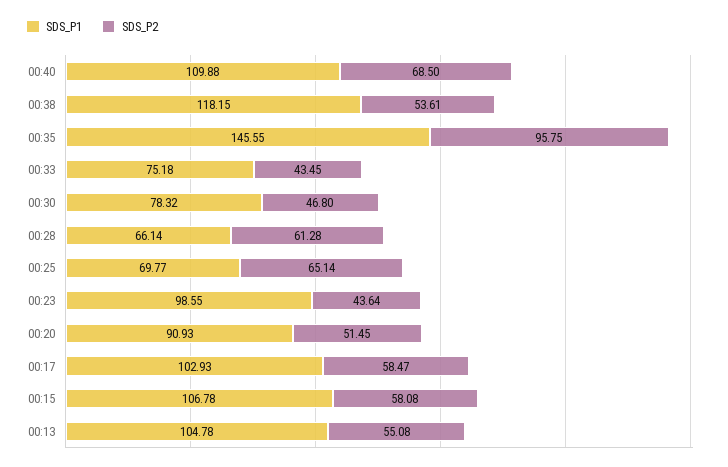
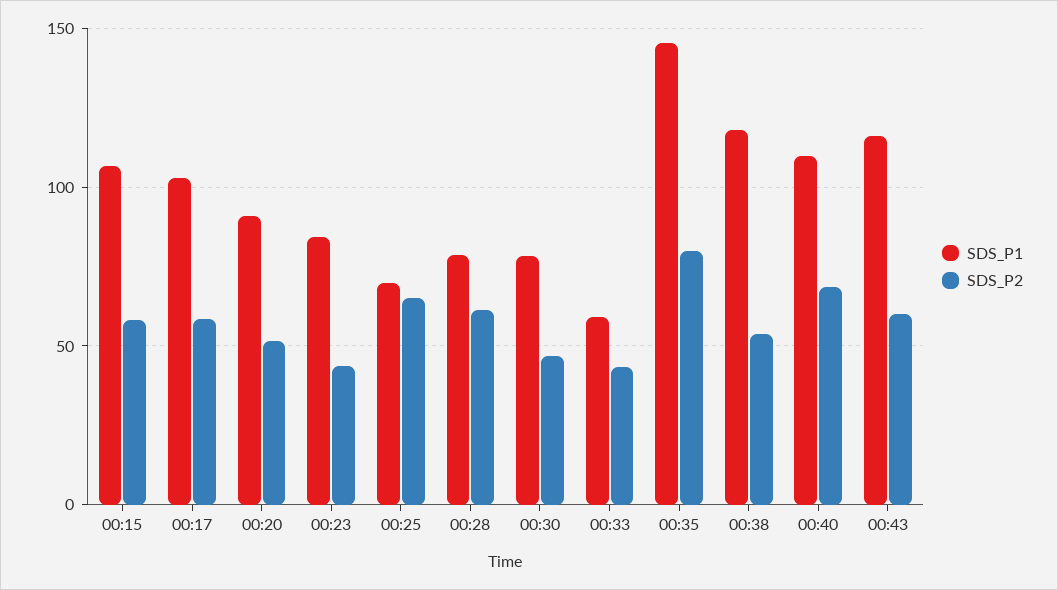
SDS_P2, 00:35: 95.75 -> 80
SDS_P1, 00:33: 75.18 -> 60
SDS_P1, 00:28: 66.14 -> 80
SDS_P1, 00:23: 98.55 -> 85
SDS_P1, 00:13: 104.78 -> none
SDS_P2, 00:13: 55.08 -> none
SDS_P1, 00:43: none -> 115
SDS_P2, 00:43: none -> 60

